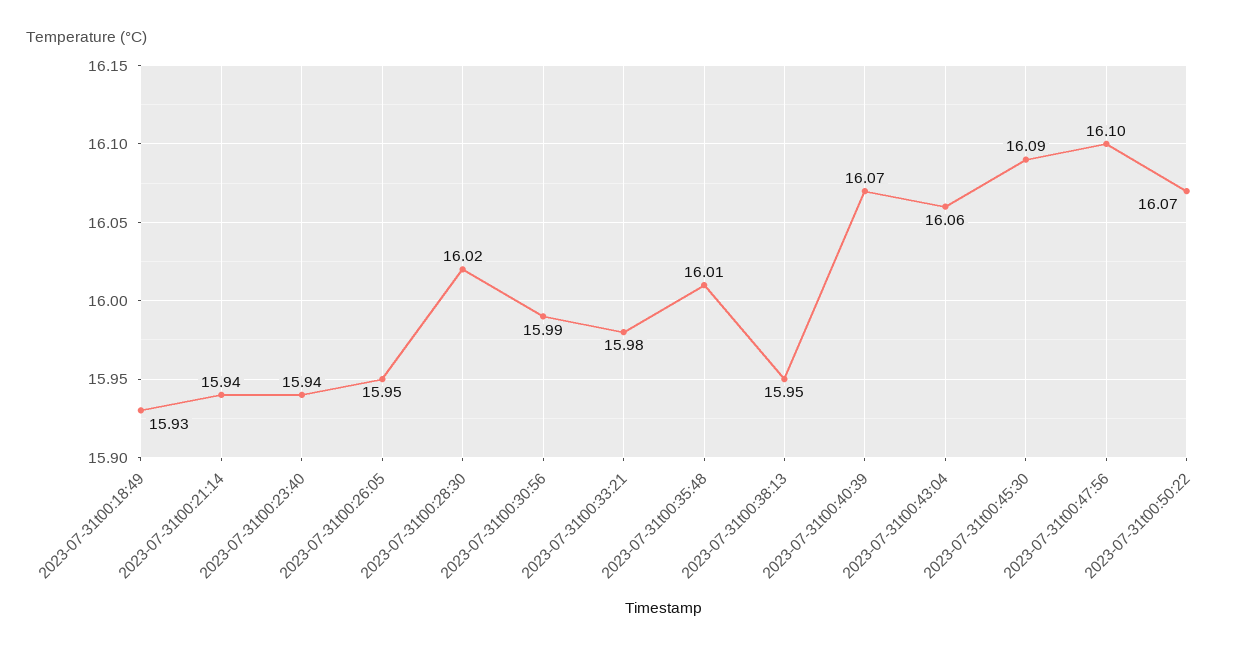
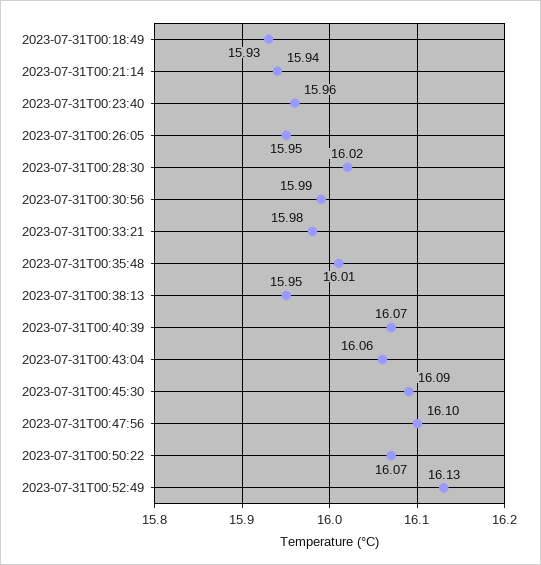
2023-07-31t00:23:40: 15.94 -> 15.96
2023-07-31T00:52:49: none -> 16.13

